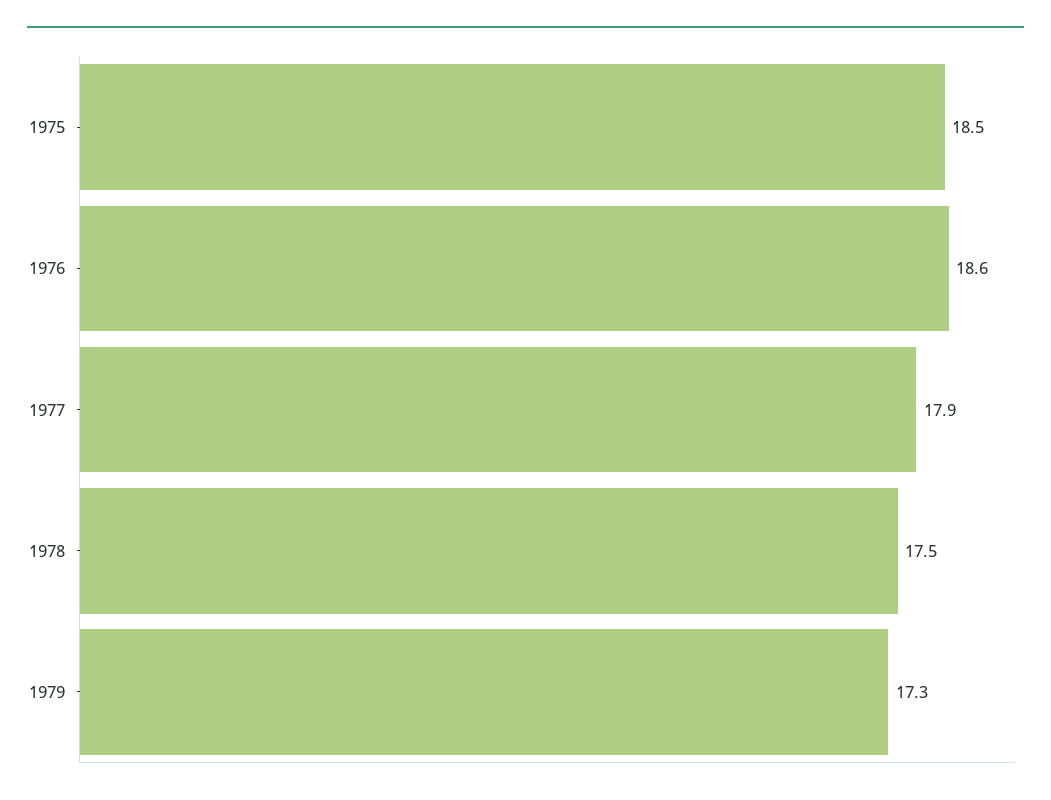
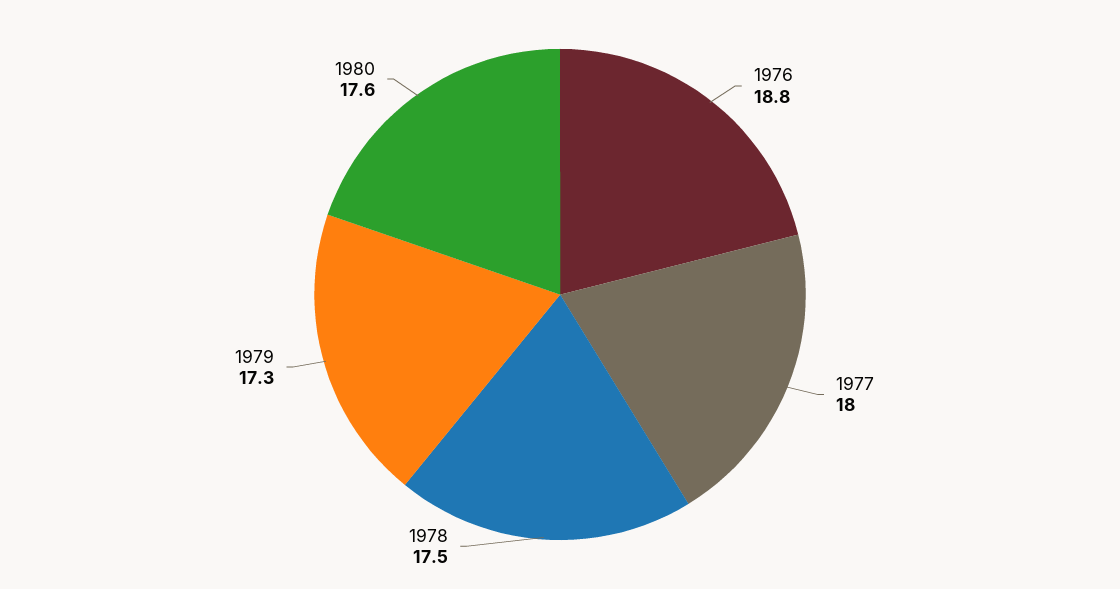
1975: 18.5 -> none
1976: 18.6 -> 18.8
1977: 17.9 -> 18
1980: none -> 17.6

